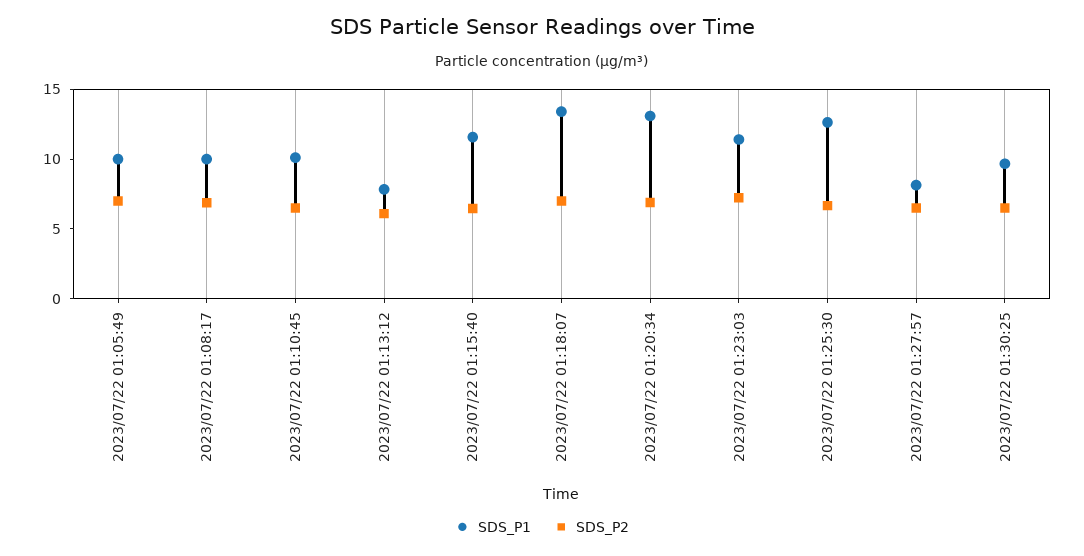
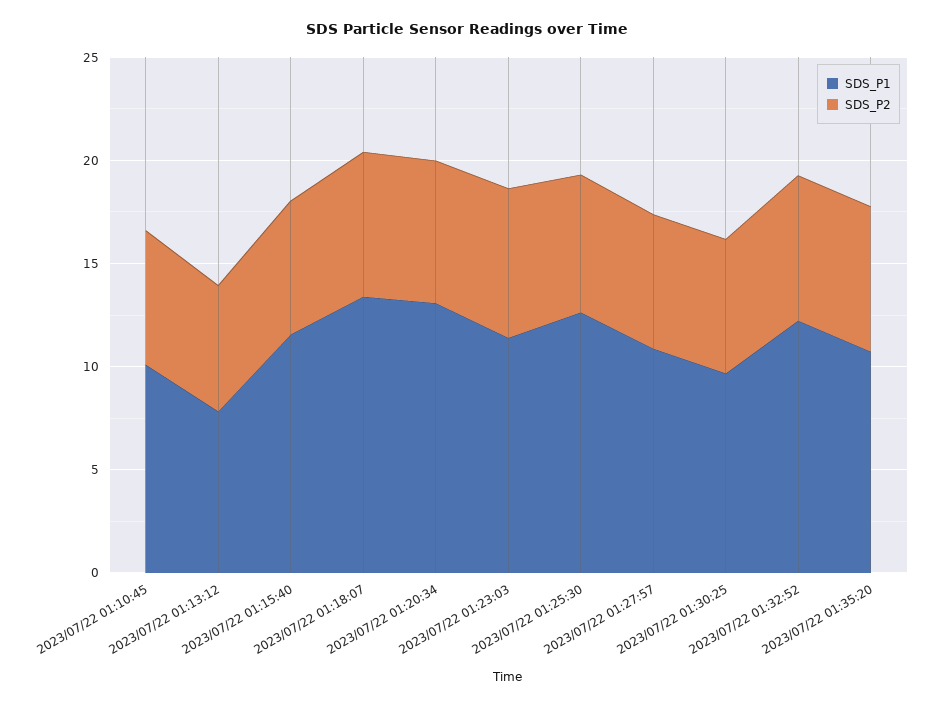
SDS_P1, 2023/07/22 01:05:49: 10 -> none
SDS_P2, 2023/07/22 01:05:49: 7 -> none
SDS_P1, 2023/07/22 01:08:17: 10 -> none
SDS_P2, 2023/07/22 01:08:17: 7 -> none
SDS_P1, 2023/07/22 01:27:57: 8 -> 11
SDS_P1, 2023/07/22 01:32:52: none -> 12
SDS_P2, 2023/07/22 01:32:52: none -> 7
SDS_P1, 2023/07/22 01:35:20: none -> 11
SDS_P2, 2023/07/22 01:35:20: none -> 7

